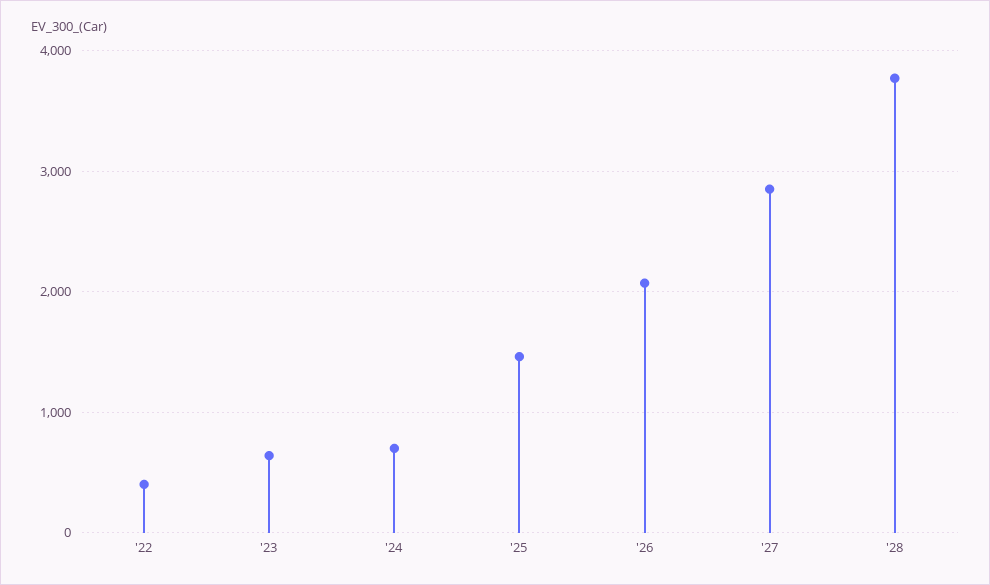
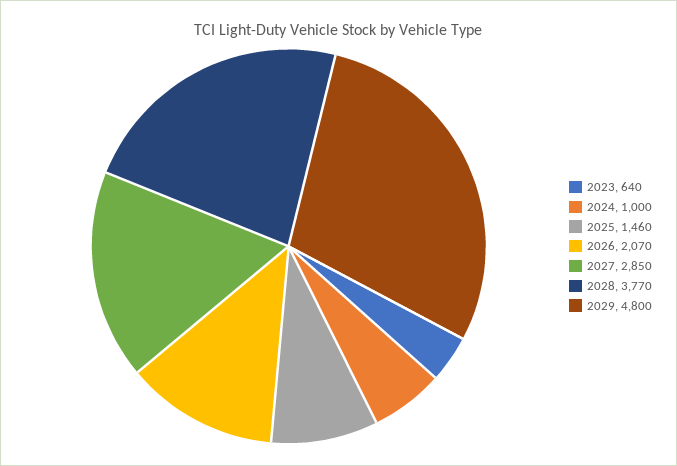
'22: 400 -> none
'24: 700 -> 1000
2029: none -> 4800

